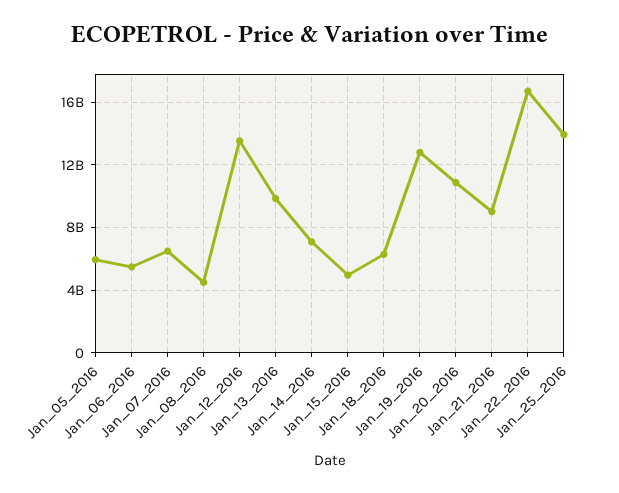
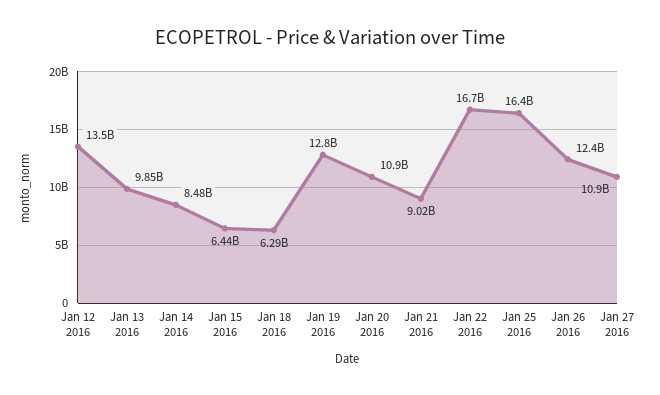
Jan_05_2016: 6000000000 -> none
Jan_06_2016: 5500000000 -> none
Jan_07_2016: 6500000000 -> none
Jan_08_2016: 4500000000 -> none
Jan_14_2016: 7000000000 -> 8480000000
Jan_15_2016: 5000000000 -> 6440000000
Jan_25_2016: 14000000000 -> 16400000000
Jan 26 2016: none -> 12400000000
Jan 27 2016: none -> 10900000000

